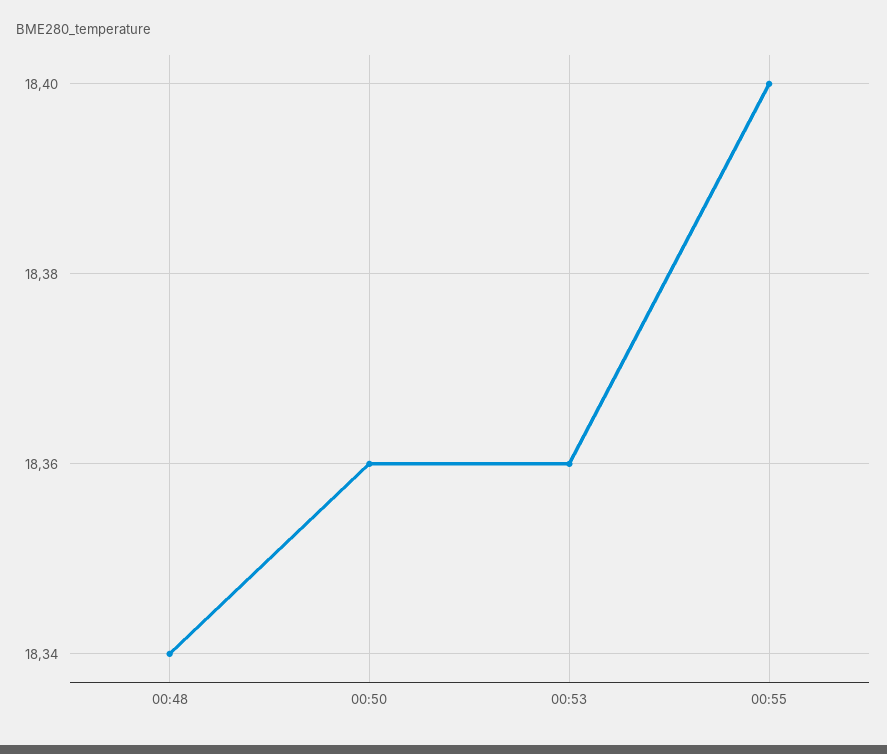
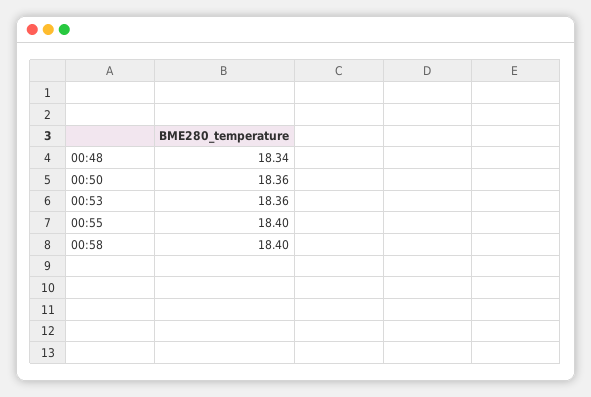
00:58: none -> 18.4

